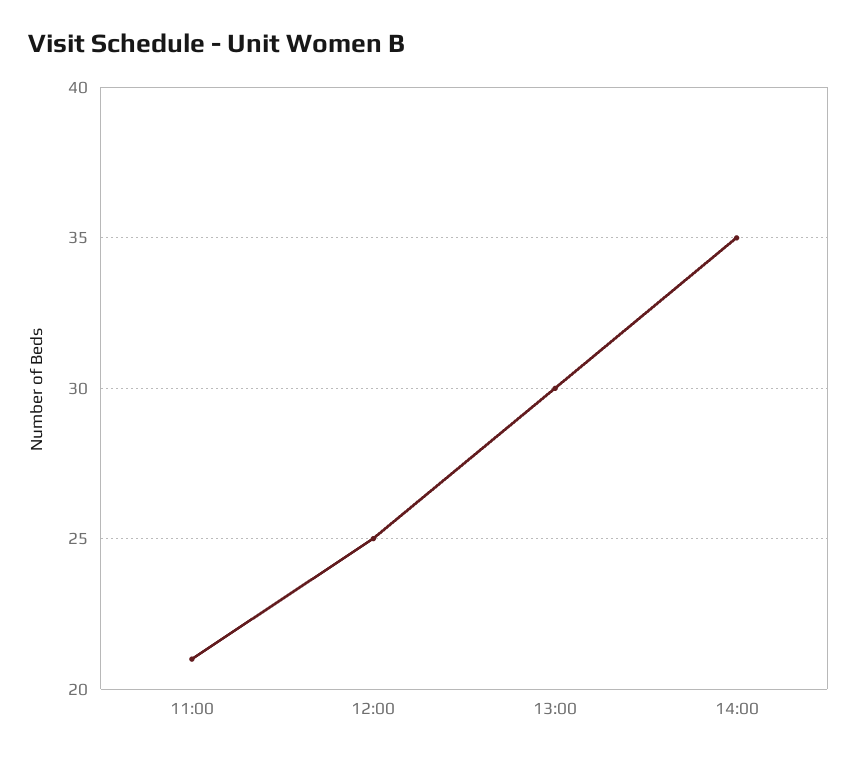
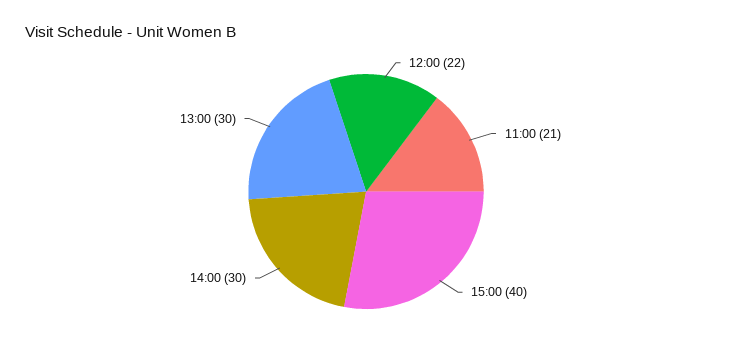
12:00: 25 -> 22
14:00: 35 -> 30
15:00: none -> 40

